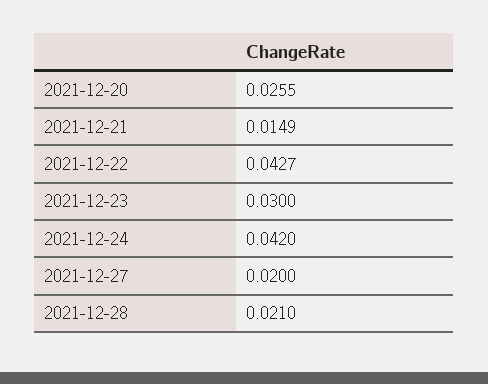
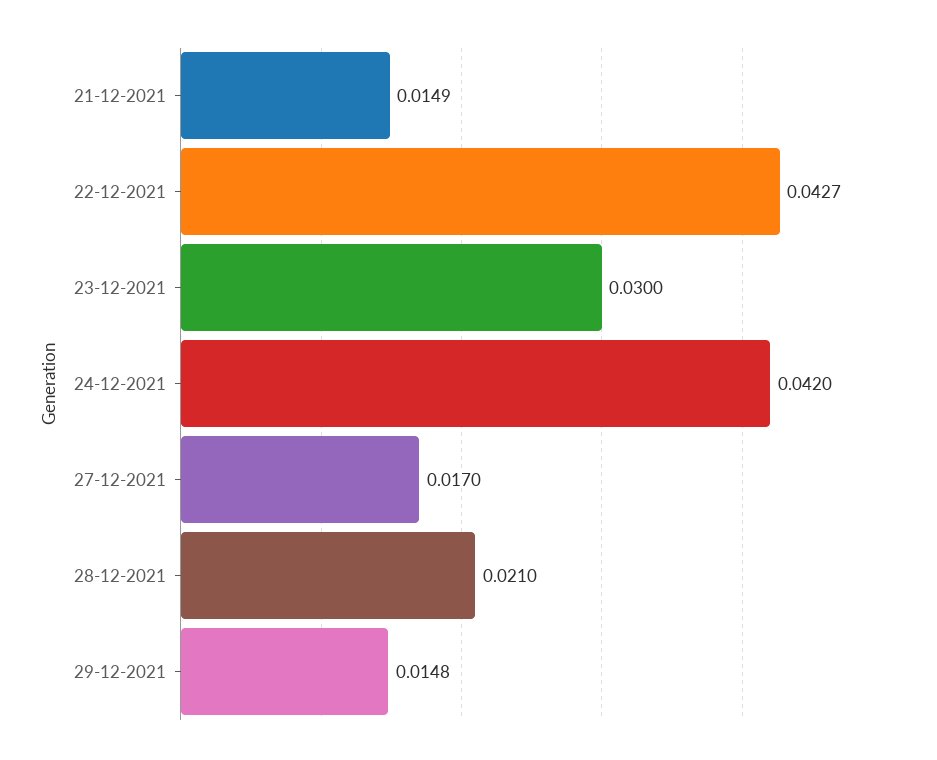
2021-12-20: 0.0255 -> none
2021-12-27: 0.02 -> 0.017
29-12-2021: none -> 0.0148

